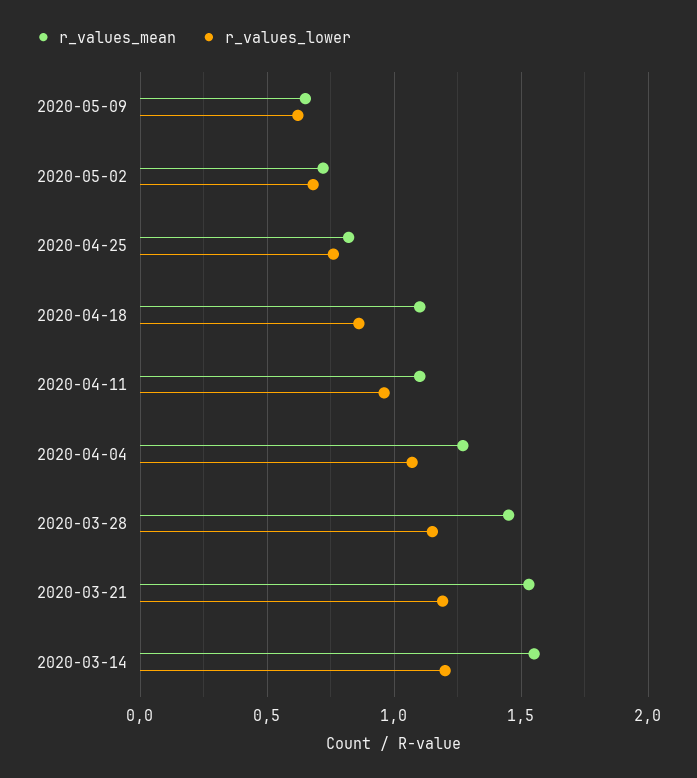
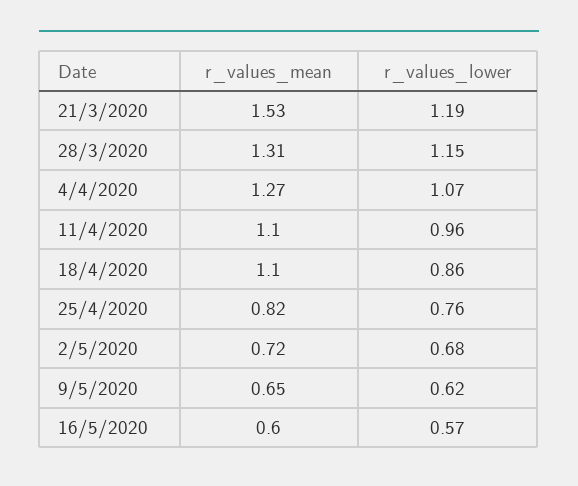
r_values_mean, 2020-03-28: 1.45 -> 1.31
r_values_mean, 2020-03-14: 1.55 -> none
r_values_lower, 2020-03-14: 1.2 -> none
r_values_mean, 16/5/2020: none -> 0.6
r_values_lower, 16/5/2020: none -> 0.57

